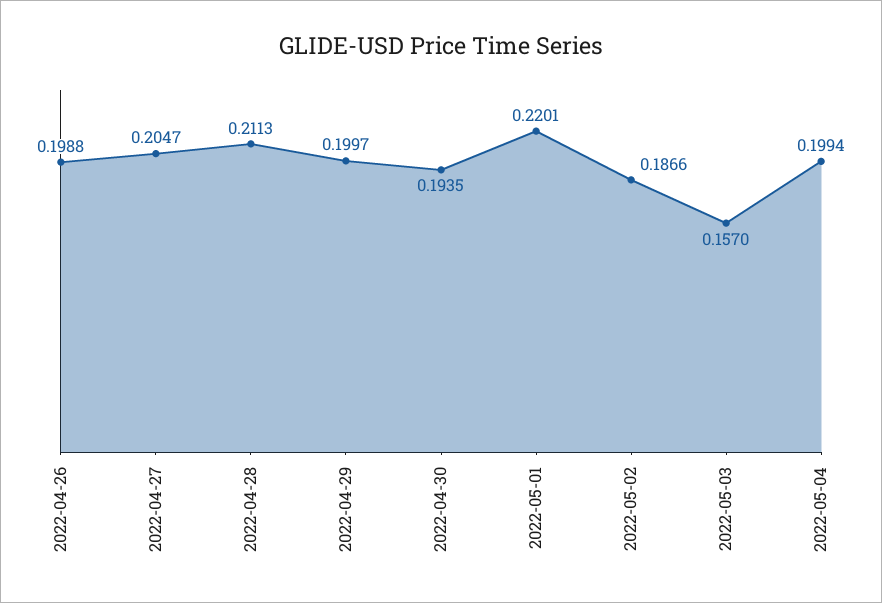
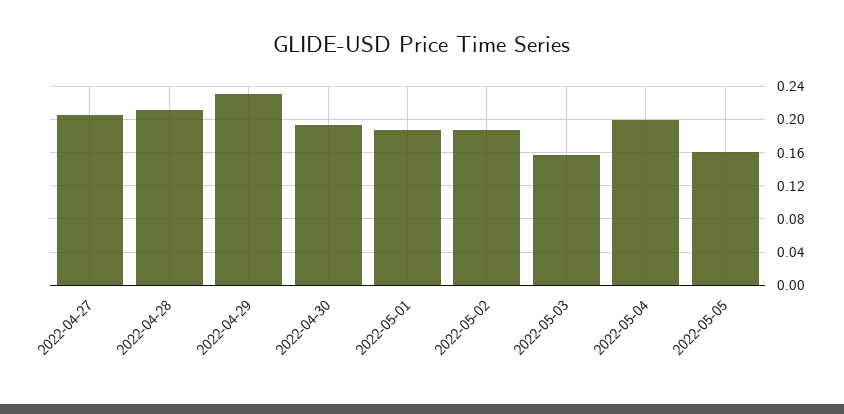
2022-04-26: 0.1988 -> none
2022-04-29: 0.1997 -> 0.23
2022-05-01: 0.2201 -> 0.19
2022-05-05: none -> 0.16

